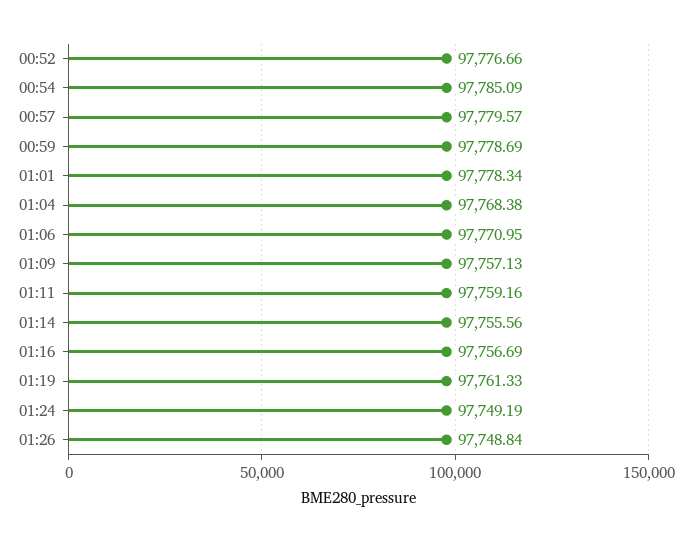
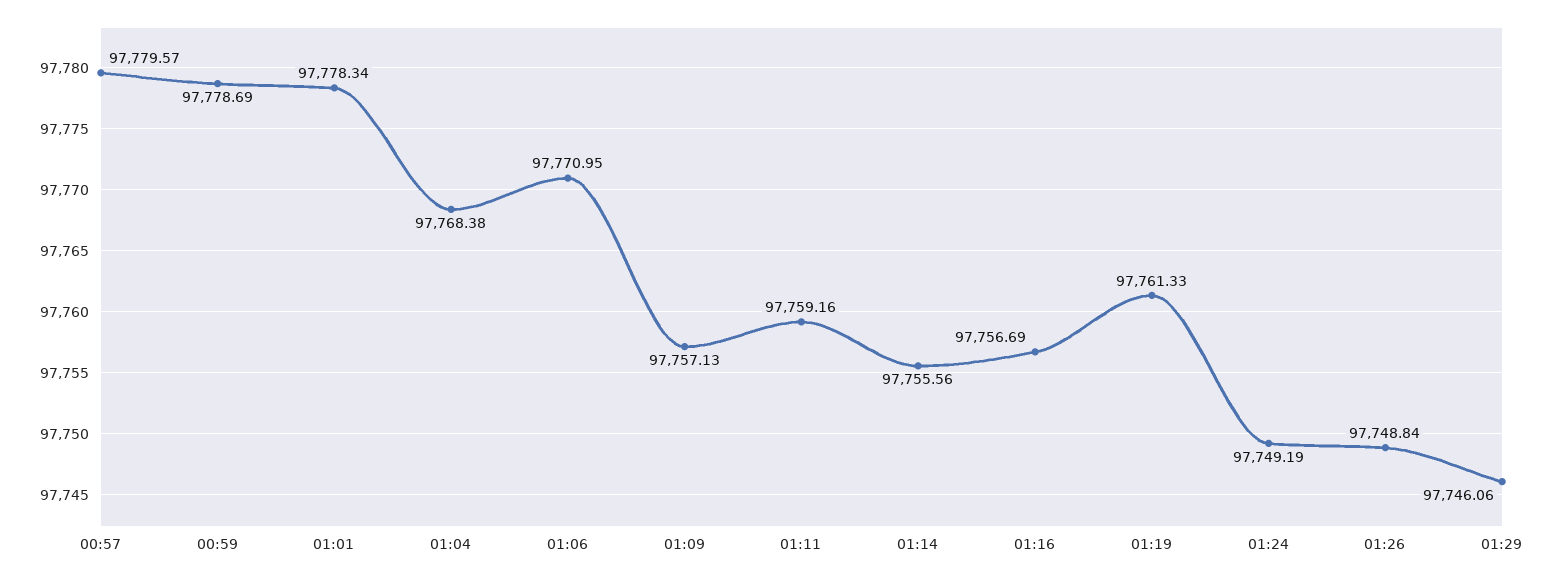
00:52: 97776.66 -> none
00:54: 97785.09 -> none
01:29: none -> 97746.06

